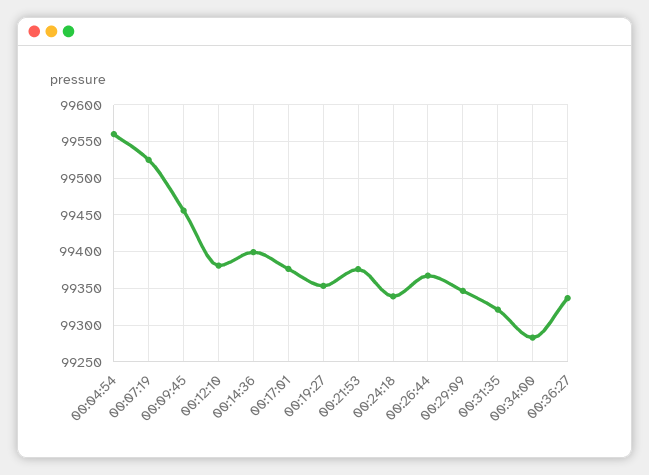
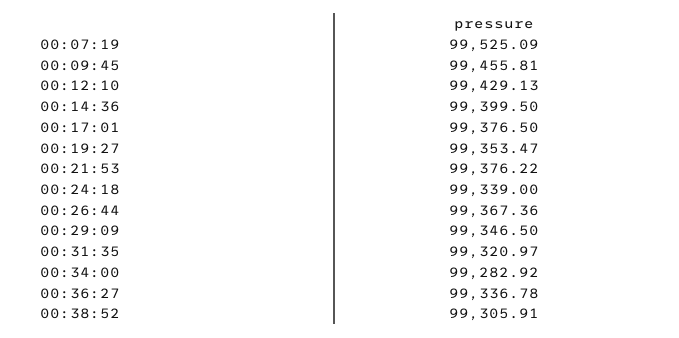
00:04:54: 99560 -> none
00:12:10: 99380 -> 99429.13
00:38:52: none -> 99305.91

